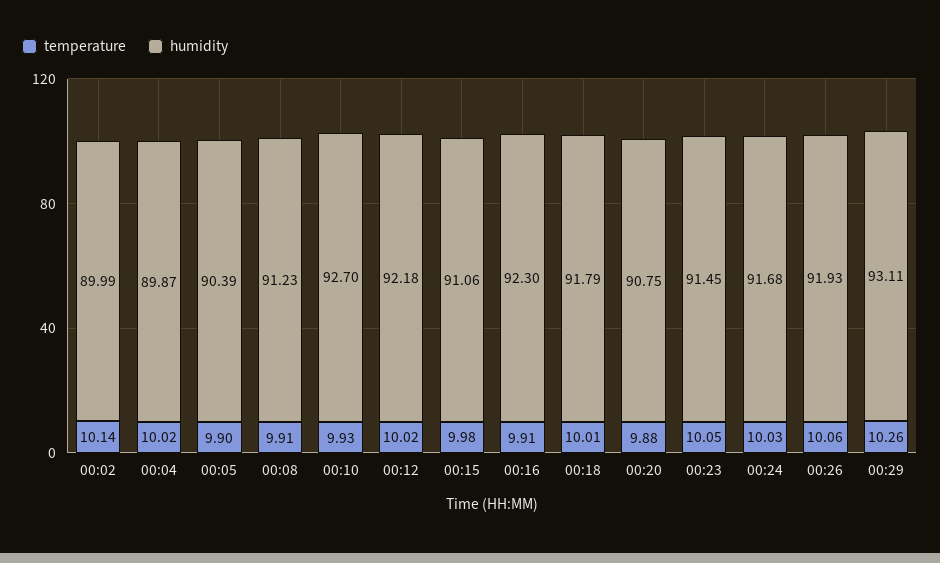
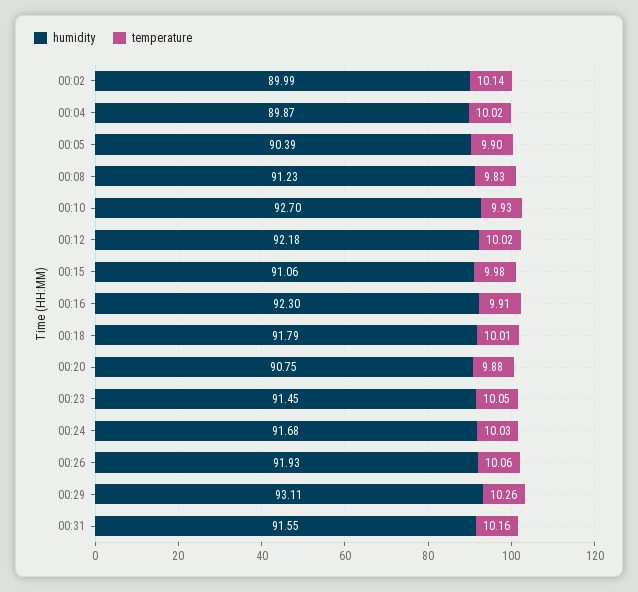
temperature, 00:08: 9.91 -> 9.83
humidity, 00:31: none -> 91.55
temperature, 00:31: none -> 10.16

